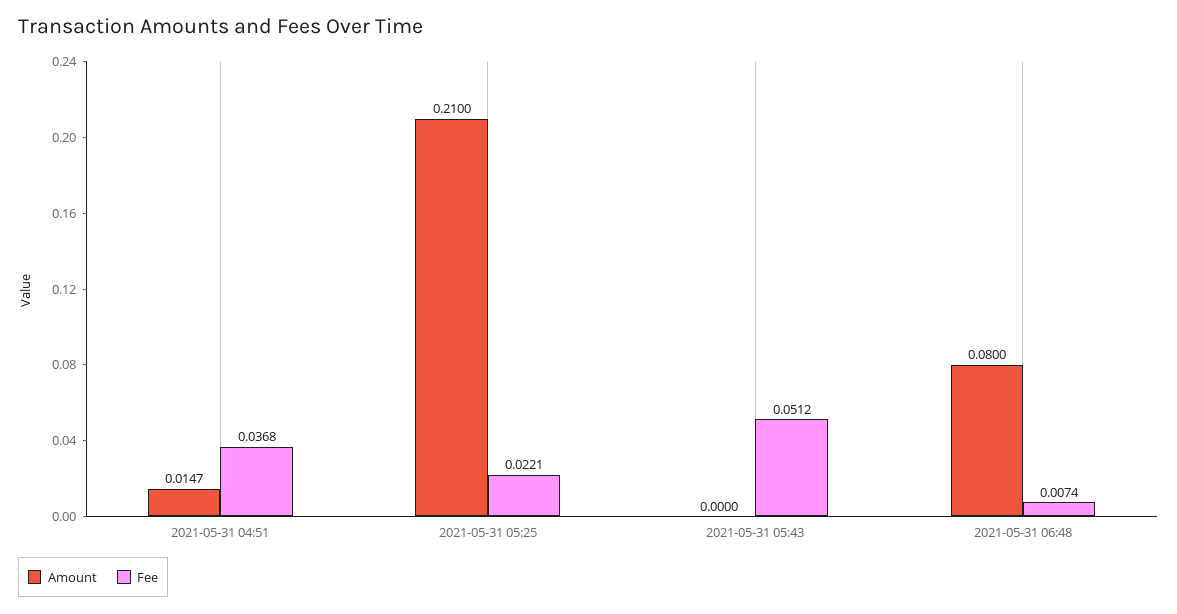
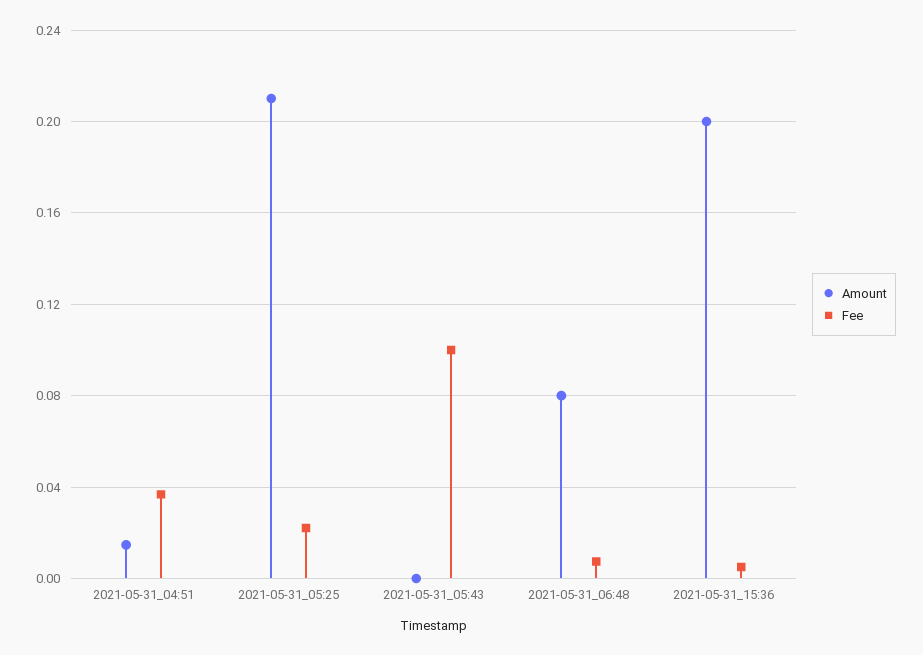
Fee, 2021-05-31 05:43: 0.0512 -> 0.1
Amount, 2021-05-31_15:36: none -> 0.2
Fee, 2021-05-31_15:36: none -> 0.005

